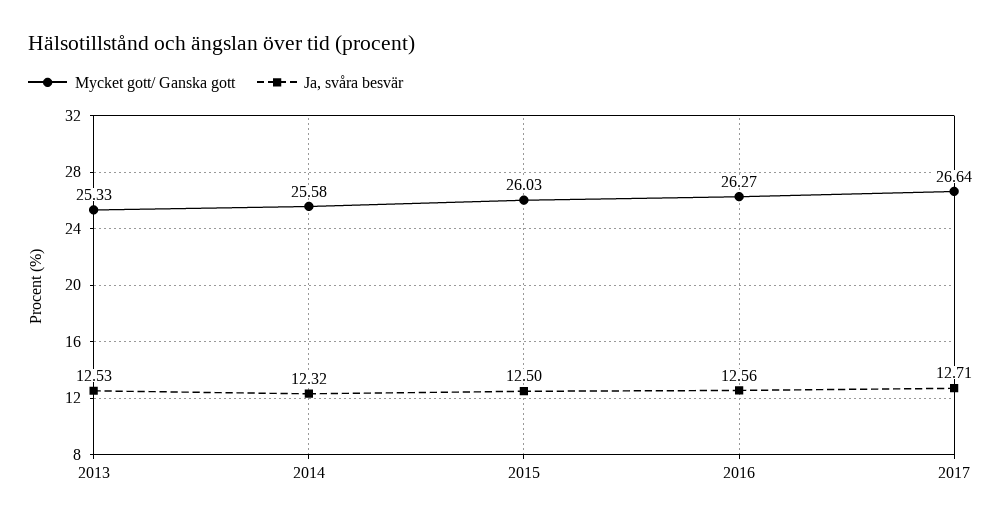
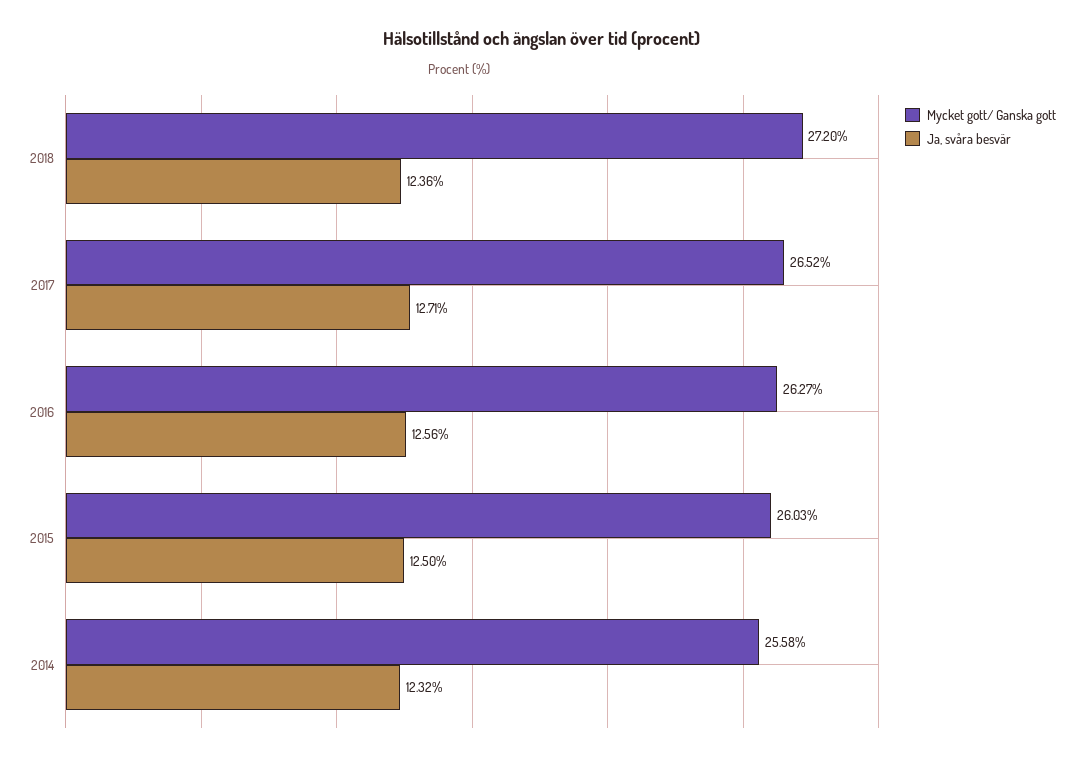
Mycket gott/ Ganska gott, 2013: 25.33 -> none
Ja, svåra besvär, 2013: 12.53 -> none
Mycket gott/ Ganska gott, 2017: 26.64 -> 26.52
Mycket gott/ Ganska gott, 2018: none -> 27.2
Ja, svåra besvär, 2018: none -> 12.36

